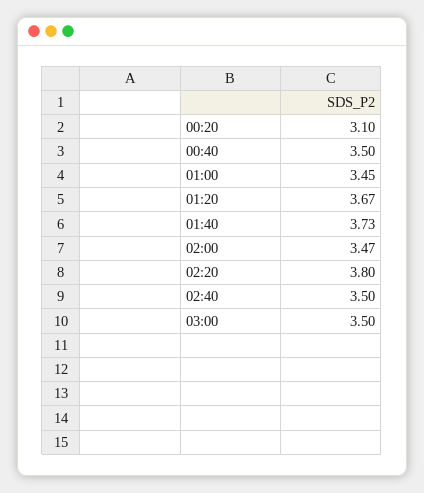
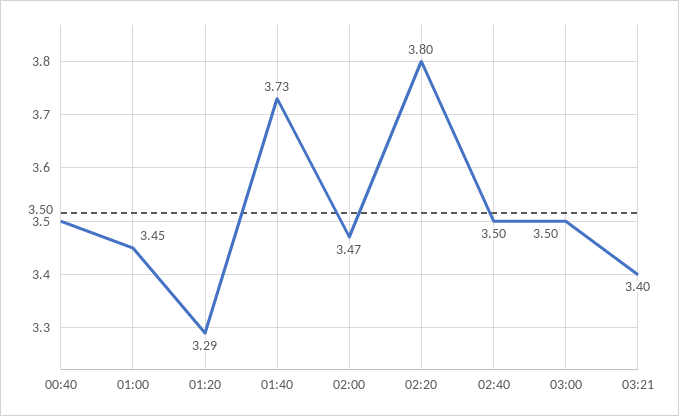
00:20: 3.1 -> none
01:20: 3.67 -> 3.29
03:21: none -> 3.4

